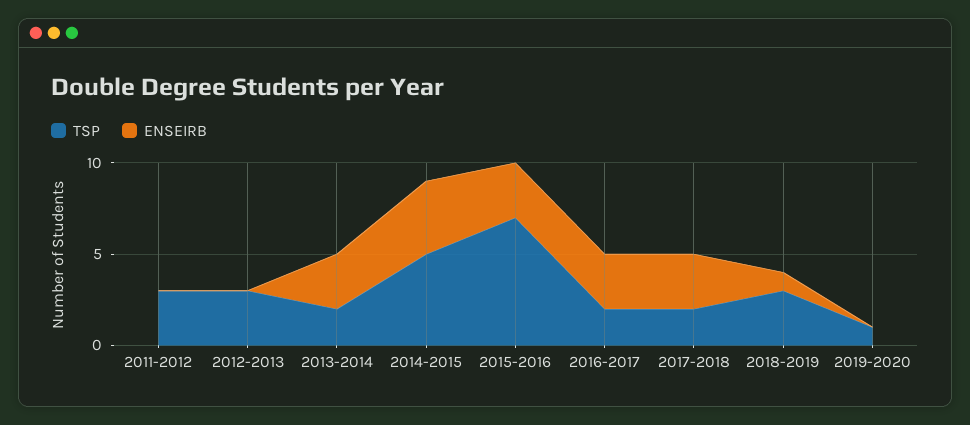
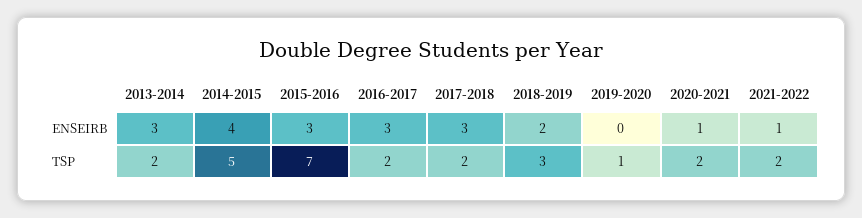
TSP, 2011-2012: 3 -> none
ENSEIRB, 2011-2012: 0 -> none
TSP, 2012-2013: 3 -> none
ENSEIRB, 2012-2013: 0 -> none
ENSEIRB, 2018-2019: 1 -> 2
ENSEIRB, 2020-2021: none -> 1
ENSEIRB, 2021-2022: none -> 1
TSP, 2020-2021: none -> 2
TSP, 2021-2022: none -> 2

